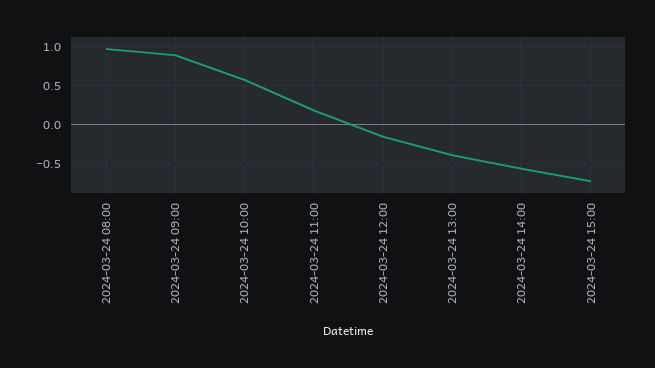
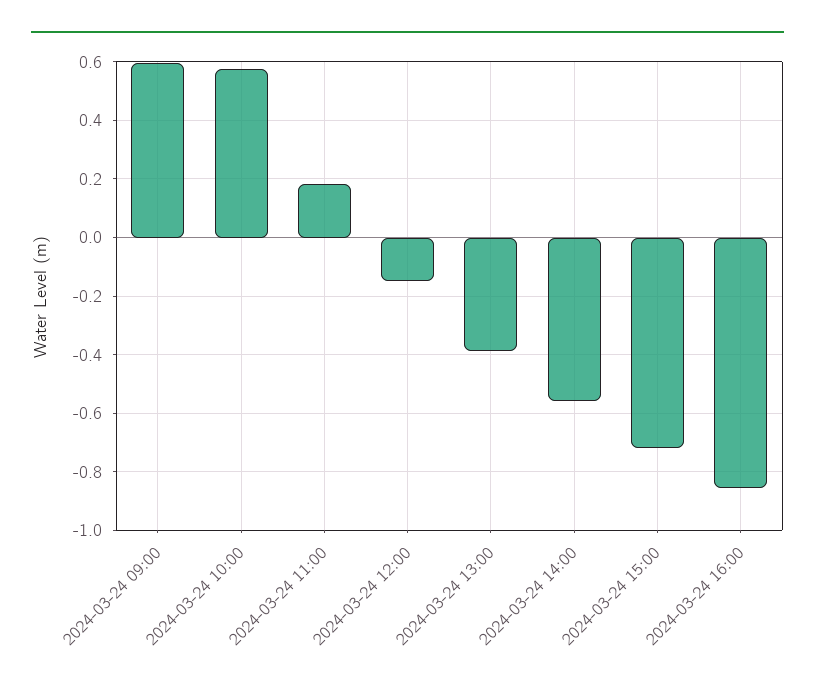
2024-03-24 08:00: 1 -> none
2024-03-24 09:00: 0.9 -> 0.6
2024-03-24 16:00: none -> -0.85

